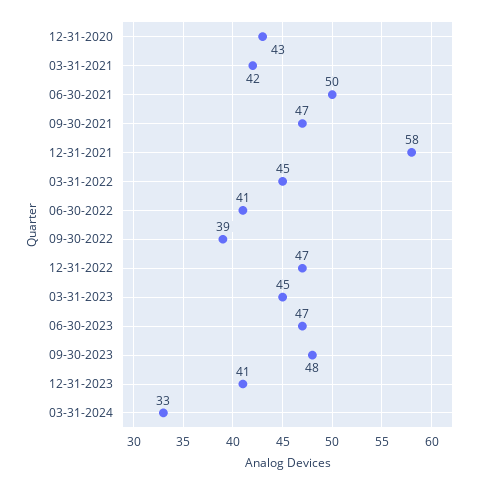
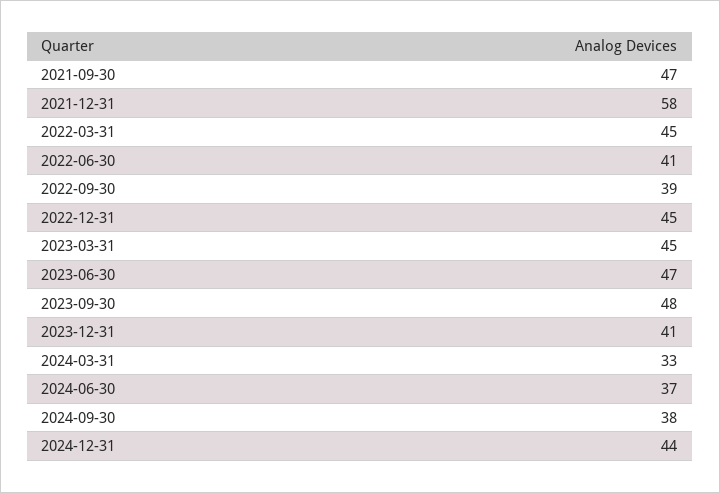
12-31-2020: 43 -> none
03-31-2021: 42 -> none
06-30-2021: 50 -> none
12-31-2022: 47 -> 45
2024-06-30: none -> 37
2024-09-30: none -> 38
2024-12-31: none -> 44

